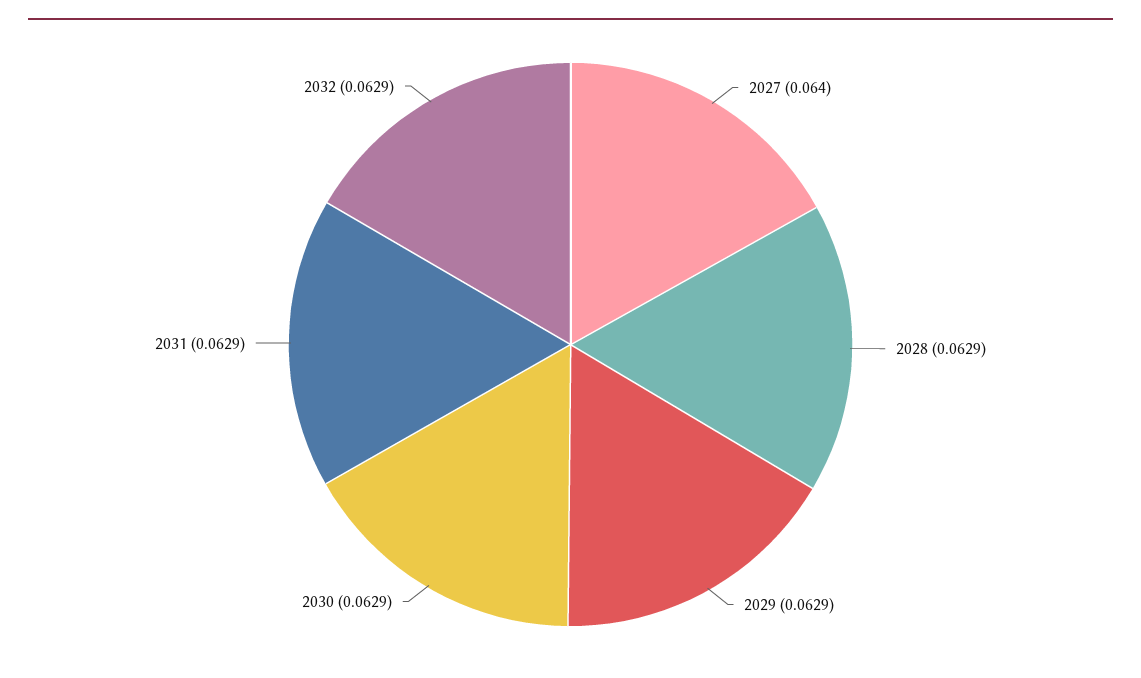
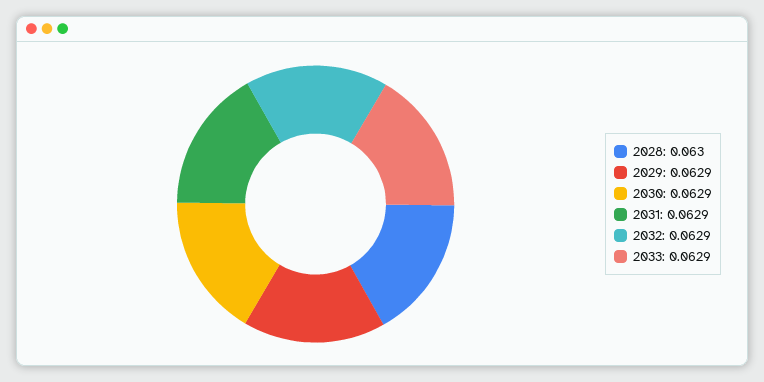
2027: 0.064 -> none
2028: 0.0629 -> 0.063
2033: none -> 0.0629

